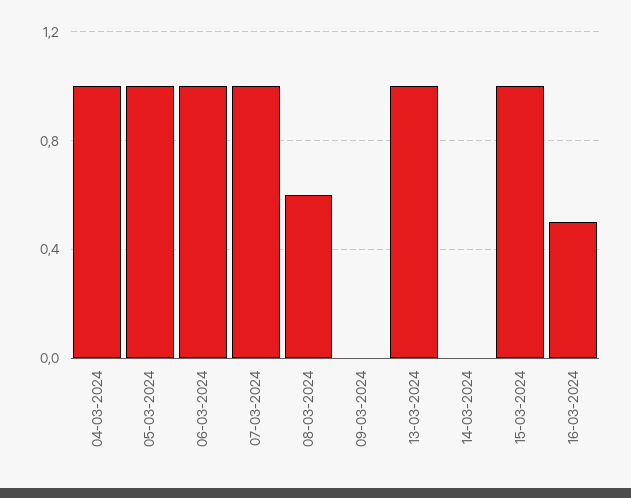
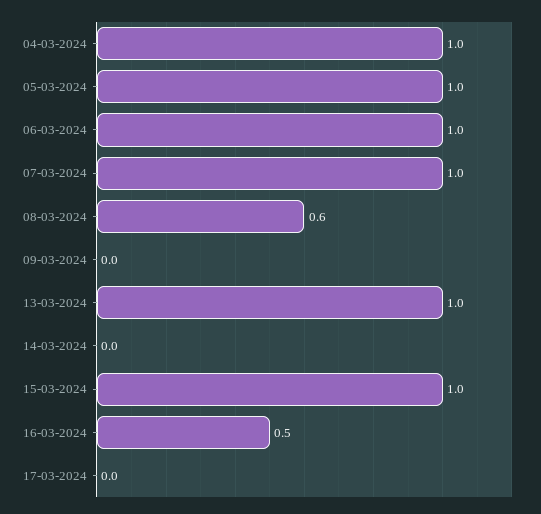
17-03-2024: none -> 0

